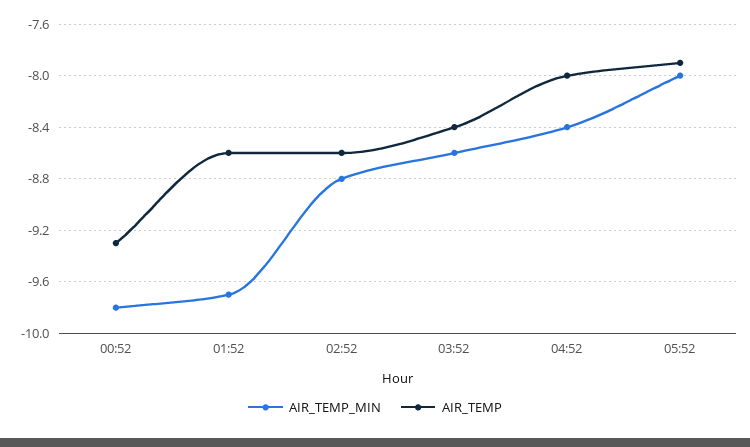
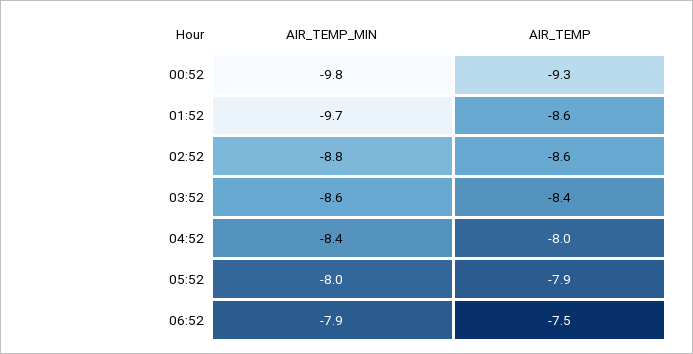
AIR_TEMP_MIN, 06:52: none -> -7.9
AIR_TEMP, 06:52: none -> -7.5

